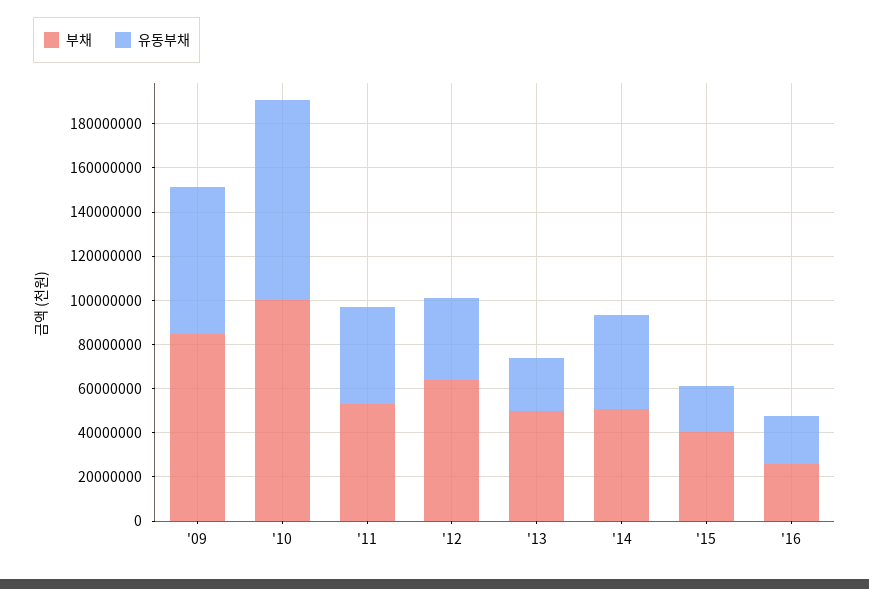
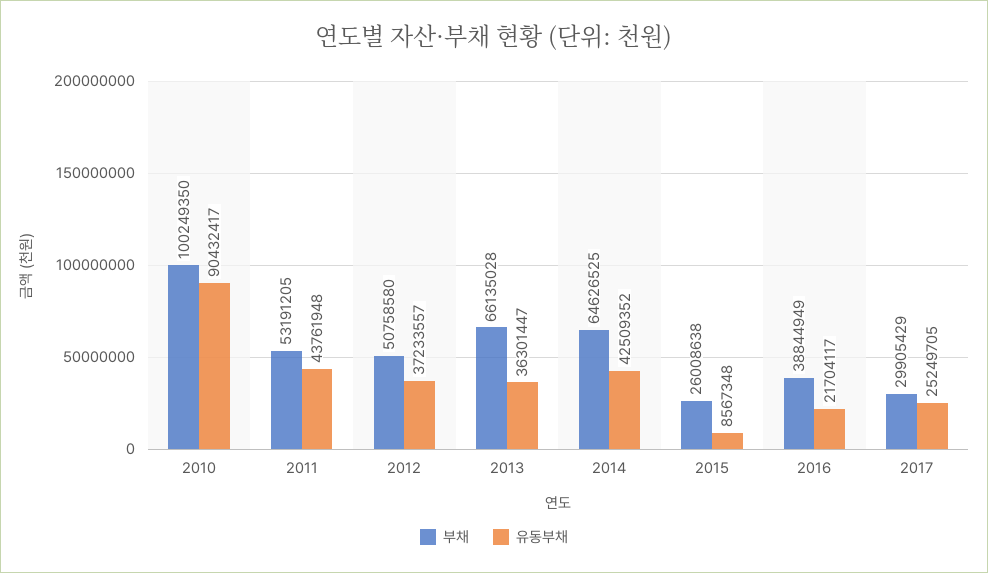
부채, '09: 85000000 -> none
유동부채, '09: 65000000 -> none
부채, '12: 65000000 -> 50758580
부채, '13: 50000000 -> 66135028
유동부채, '13: 25000000 -> 36301447
부채, '14: 50000000 -> 64626525
부채, '15: 40000000 -> 26008638
유동부채, '15: 20000000 -> 8567348
부채, '16: 25000000 -> 38844949
부채, 2017: none -> 29905429
유동부채, 2017: none -> 25249705

